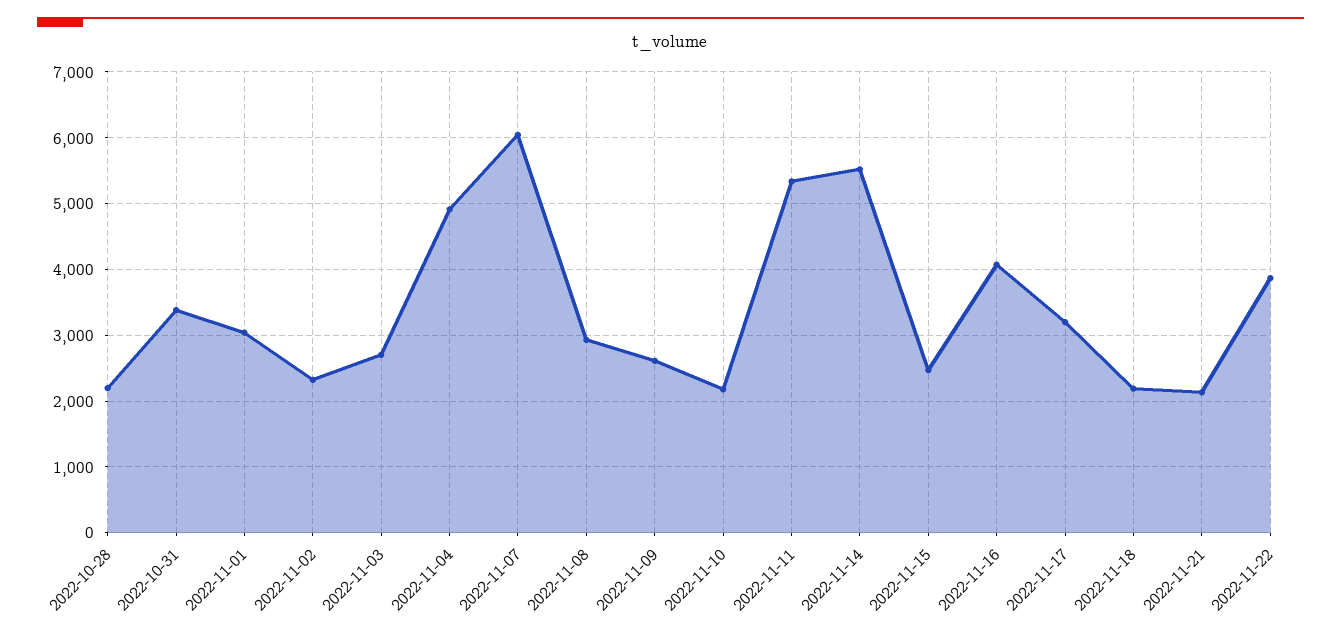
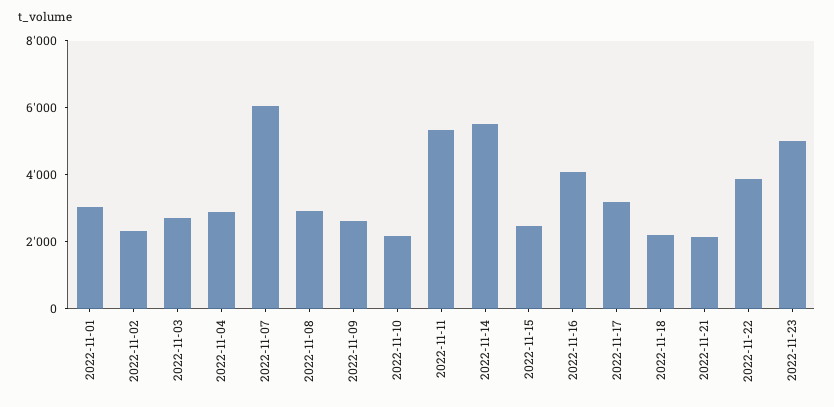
2022-10-28: 2200 -> none
2022-10-31: 3400 -> none
2022-11-04: 4900 -> 3000
2022-11-23: none -> 5000

